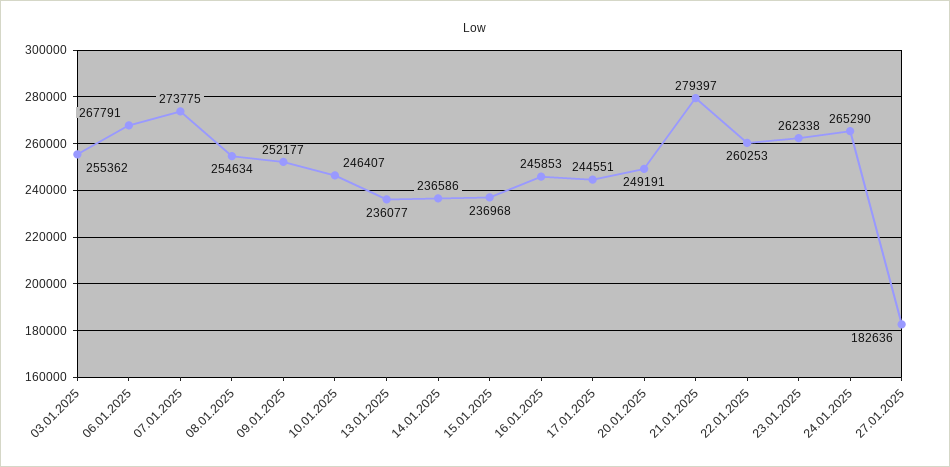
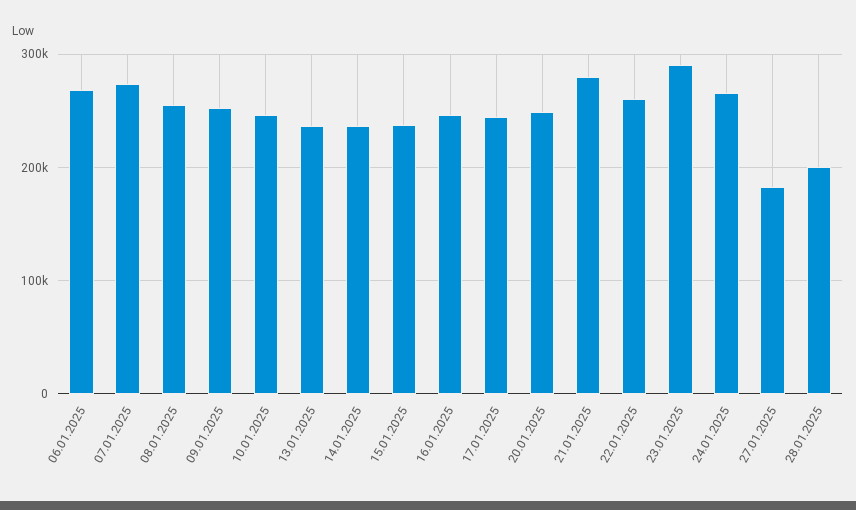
03.01.2025: 255362 -> none
23.01.2025: 262338 -> 290000
28.01.2025: none -> 200000

